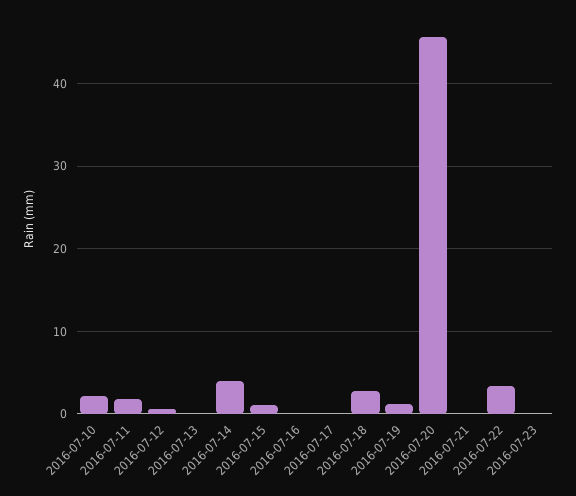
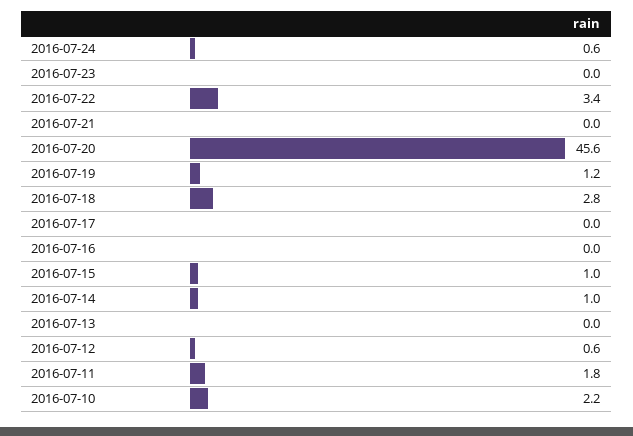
2016-07-14: 4 -> 1
2016-07-24: none -> 0.6

